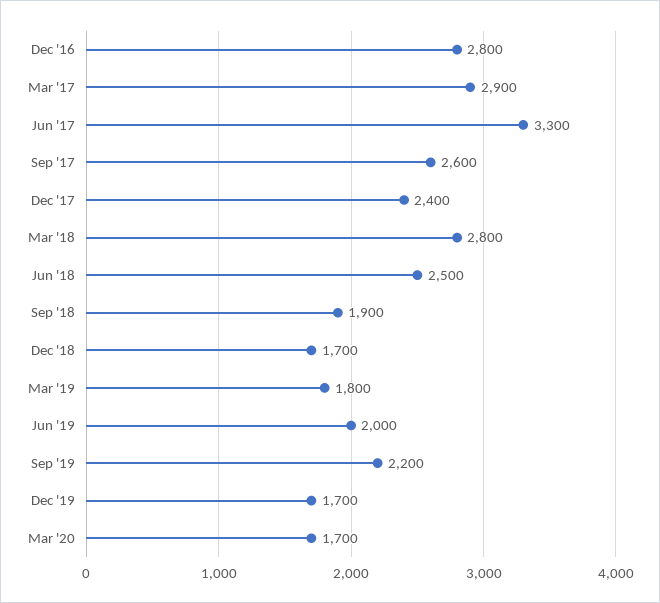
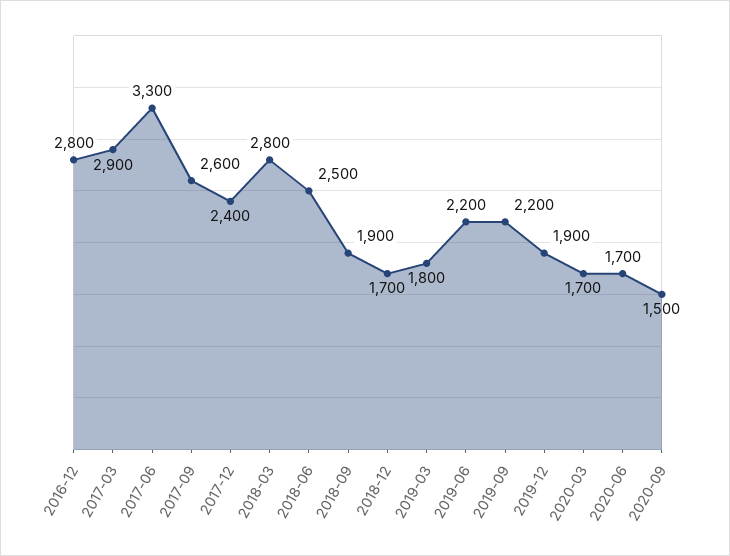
Jun '19: 2000 -> 2200
Dec '19: 1700 -> 1900
2020-06: none -> 1700
2020-09: none -> 1500

